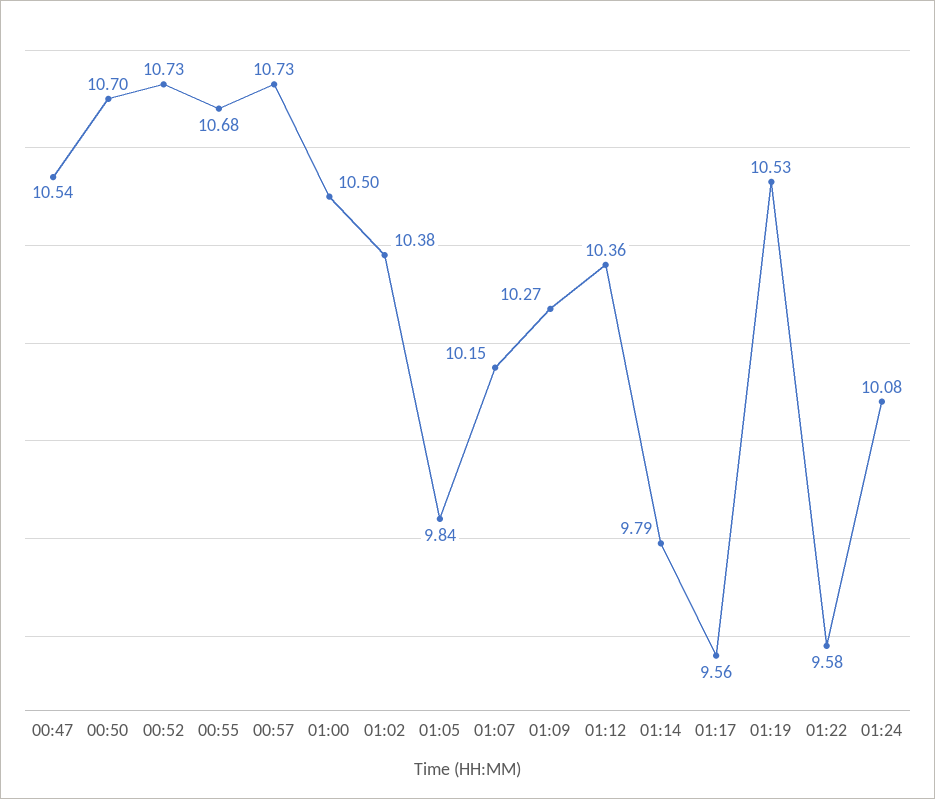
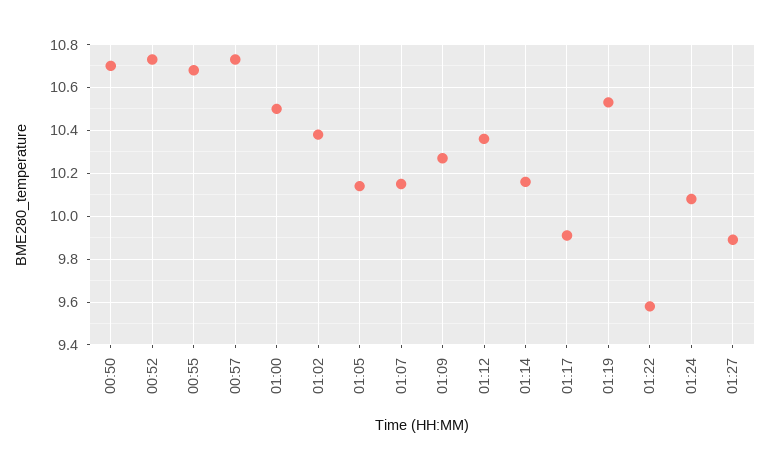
00:47: 10.54 -> none
01:05: 9.84 -> 10.15
01:14: 9.79 -> 10.15
01:17: 9.56 -> 9.9
01:27: none -> 9.9

